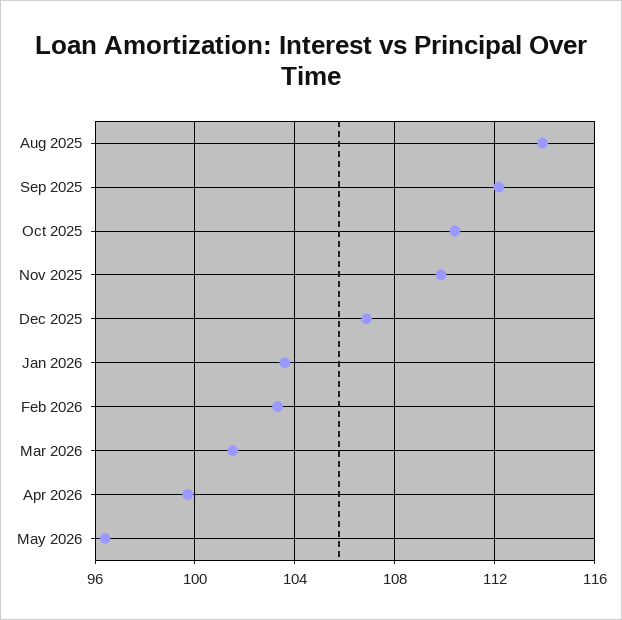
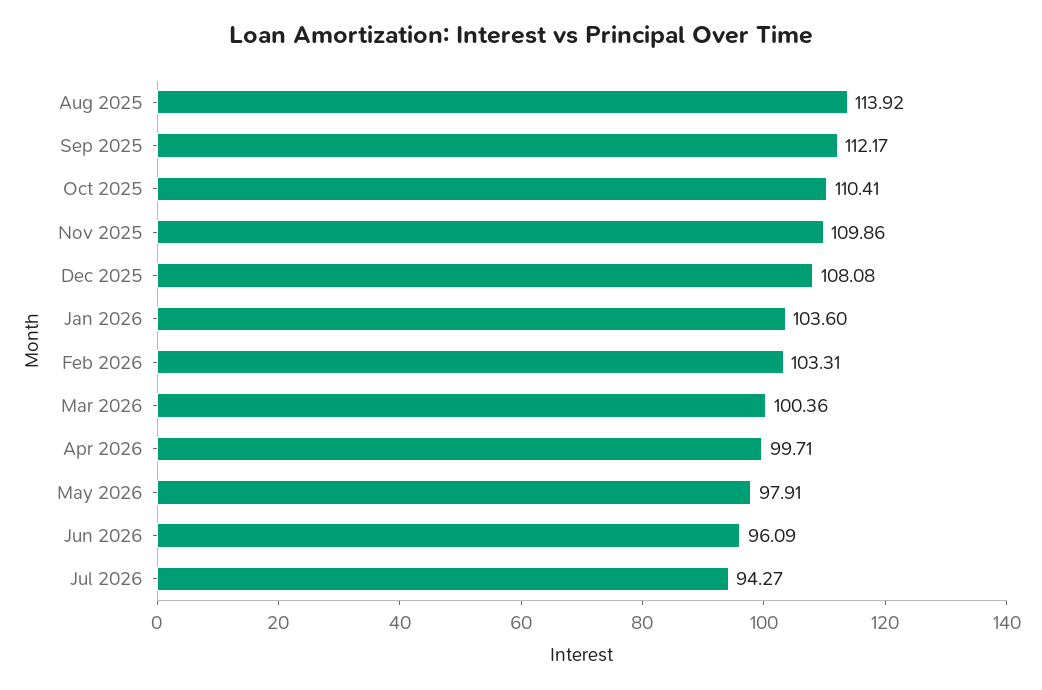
Dec 2025: 107 -> 108.08
Mar 2026: 101.5 -> 100.36
May 2026: 96.5 -> 97.91
Jun 2026: none -> 96.09
Jul 2026: none -> 94.27

